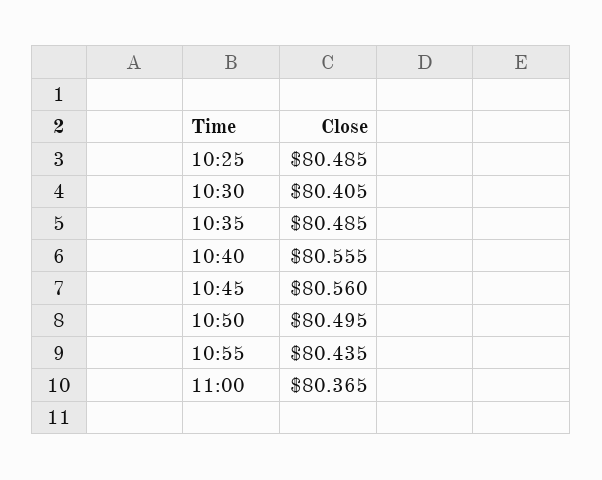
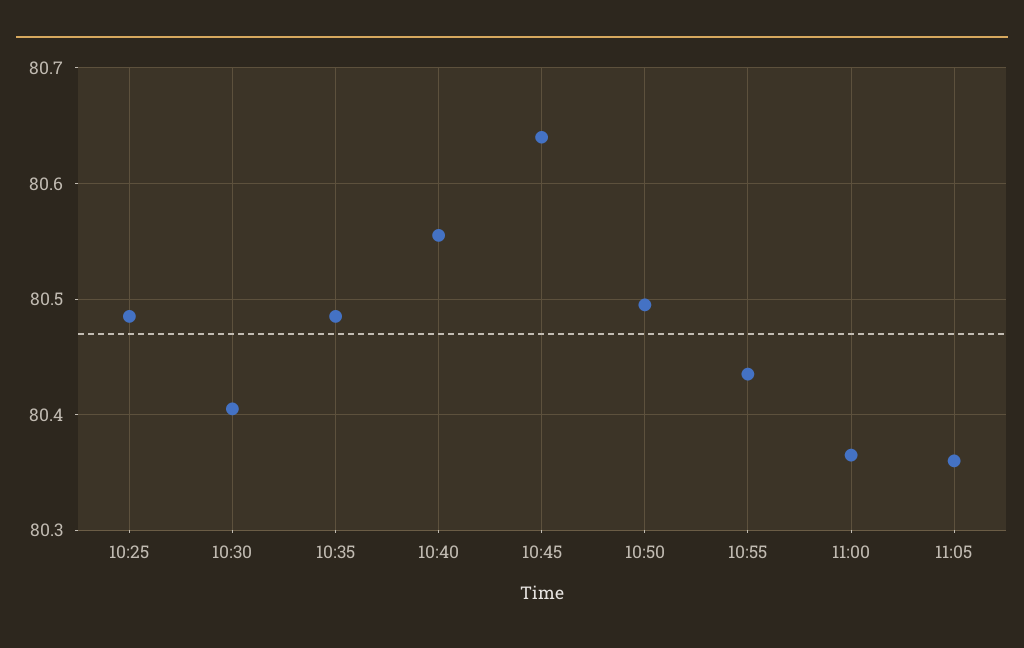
10:45: 80.56 -> 80.64
11:05: none -> 80.36

